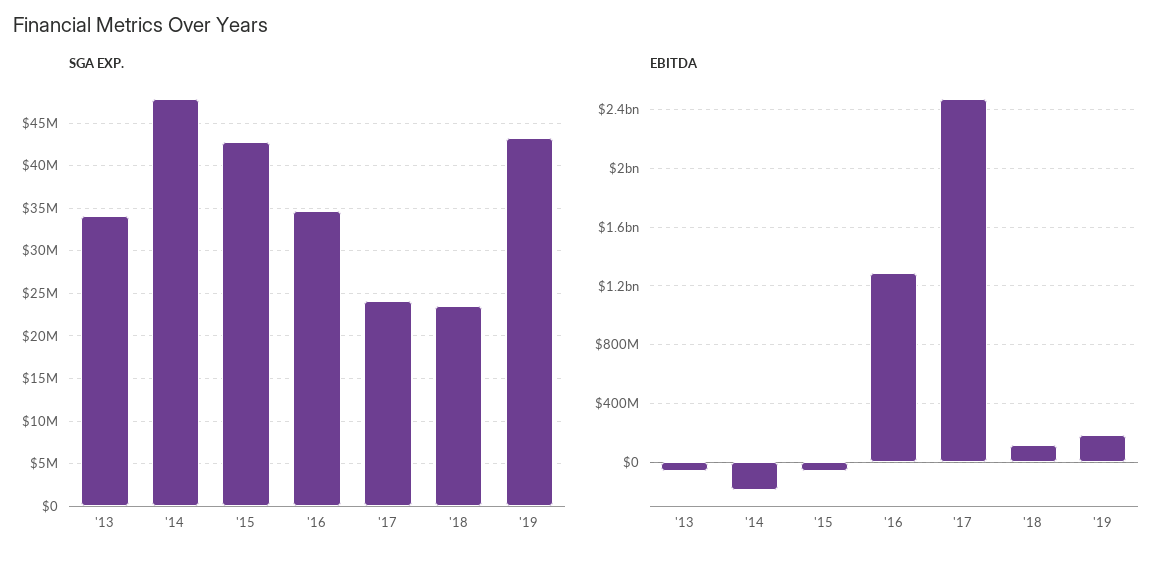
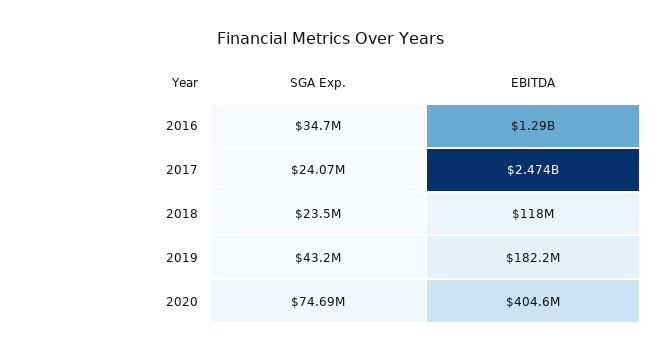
SGA EXP., '13: 34000000 -> none
SGA EXP., '14: 48000000 -> none
SGA EXP., '15: 43000000 -> none
EBITDA, '13: -50000000 -> none
EBITDA, '14: -200000000 -> none
EBITDA, '15: -50000000 -> none
SGA EXP., 2020: none -> 74690000
EBITDA, 2020: none -> 404600000

